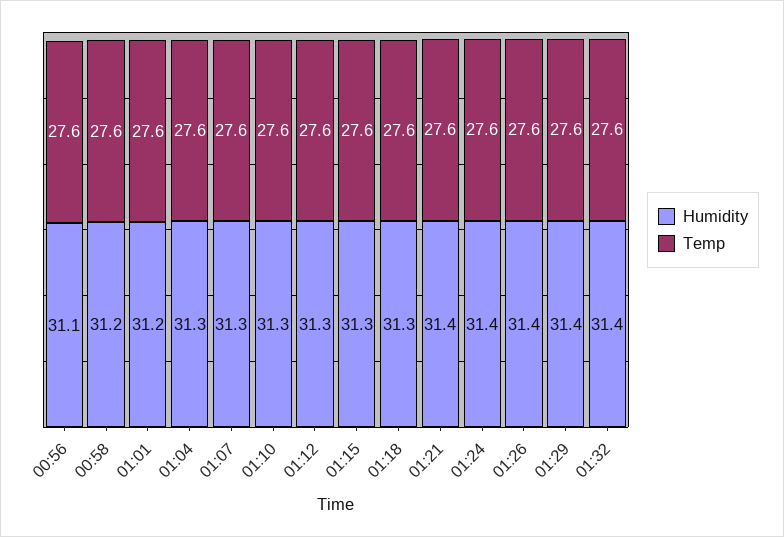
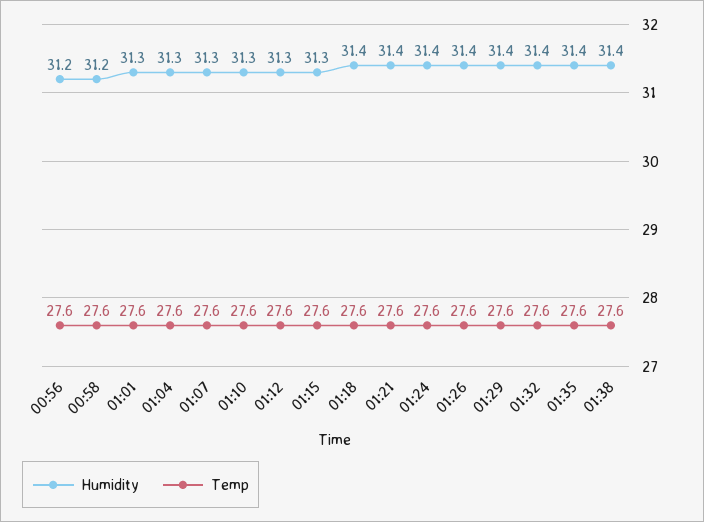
Humidity, 00:56: 31.1 -> 31.2
Humidity, 01:01: 31.2 -> 31.3
Humidity, 01:18: 31.3 -> 31.4
Humidity, 01:35: none -> 31.4
Temp, 01:35: none -> 27.6
Humidity, 01:38: none -> 31.4
Temp, 01:38: none -> 27.6

